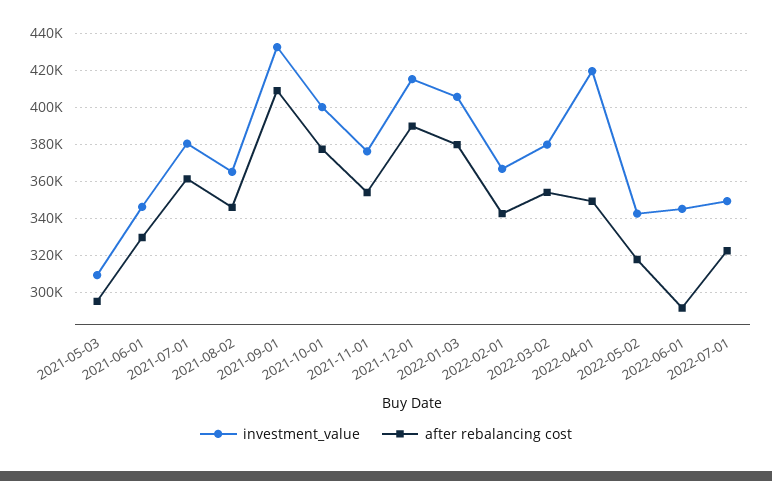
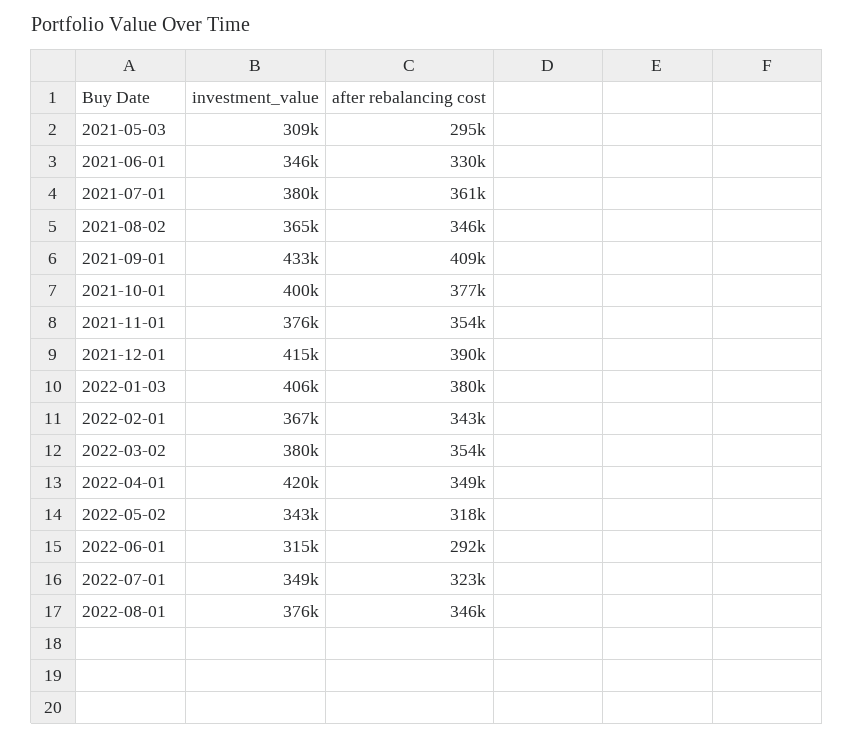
investment_value, 2022-06-01: 345000 -> 315000
investment_value, 2022-08-01: none -> 376000
after rebalancing cost, 2022-08-01: none -> 346000

